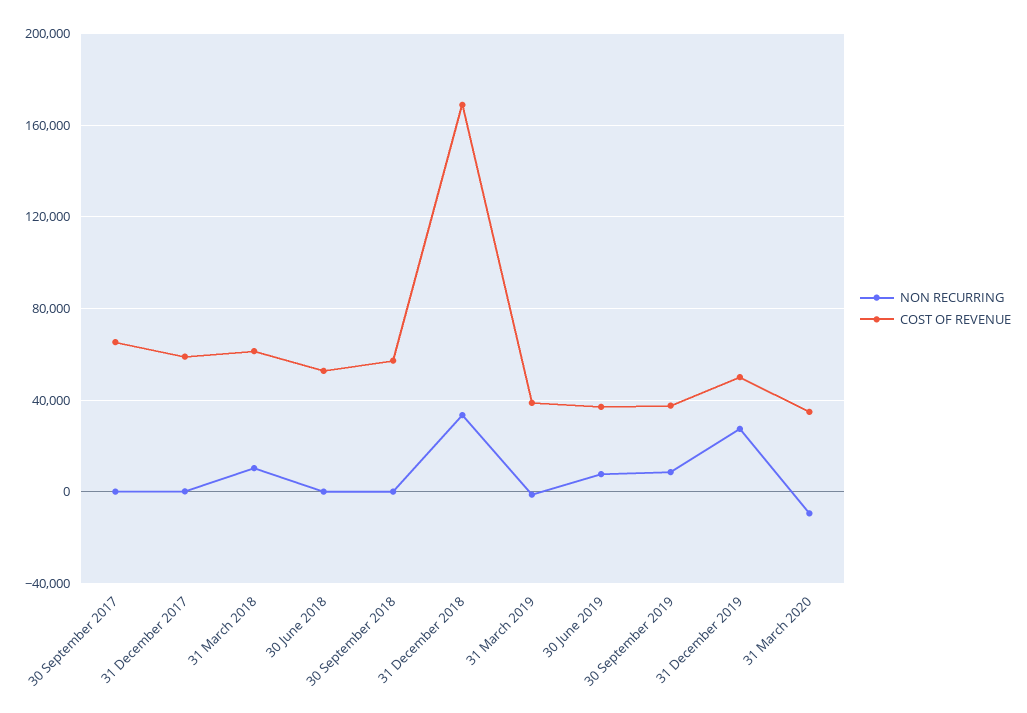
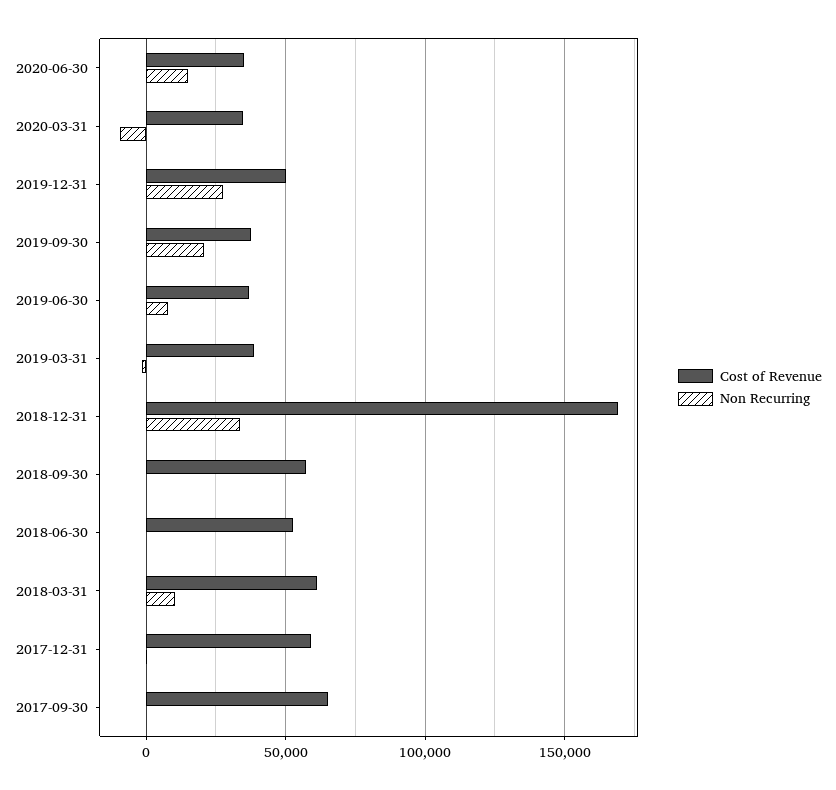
NON RECURRING, 30 September 2019: 10000 -> 20000
COST OF REVENUE, 2020-06-30: none -> 35000
NON RECURRING, 2020-06-30: none -> 15000

